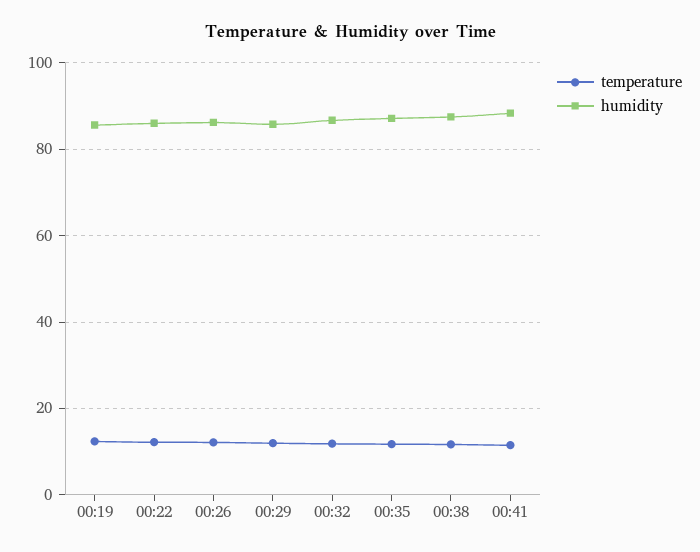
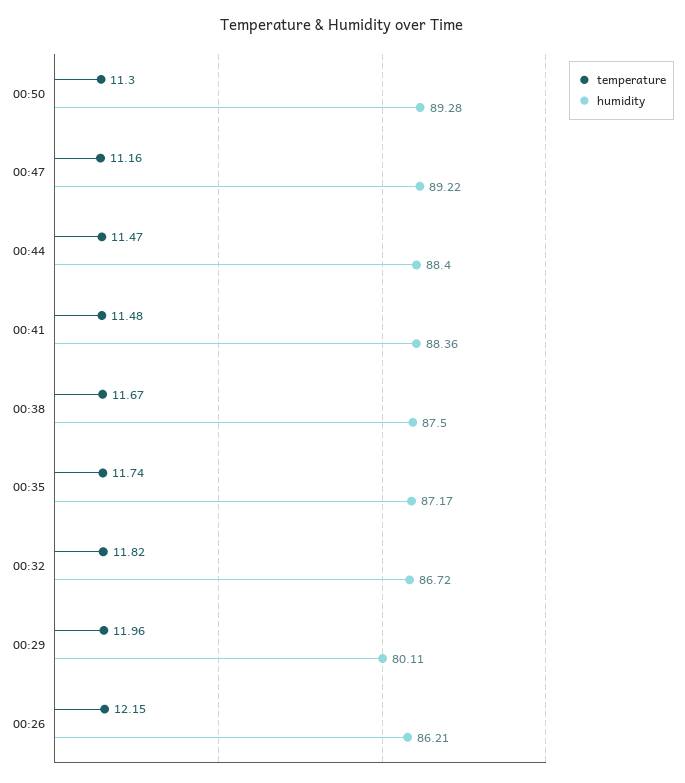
temperature, 00:19: 12 -> none
humidity, 00:19: 86 -> none
temperature, 00:22: 12 -> none
humidity, 00:22: 86 -> none
humidity, 00:29: 86 -> 80.11
temperature, 00:50: none -> 11.3
humidity, 00:50: none -> 89.28
temperature, 00:47: none -> 11.16
humidity, 00:47: none -> 89.22
temperature, 00:44: none -> 11.47
humidity, 00:44: none -> 88.4

